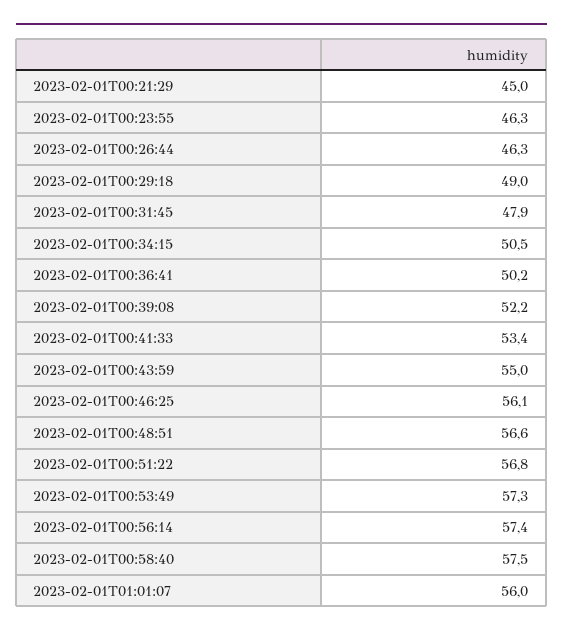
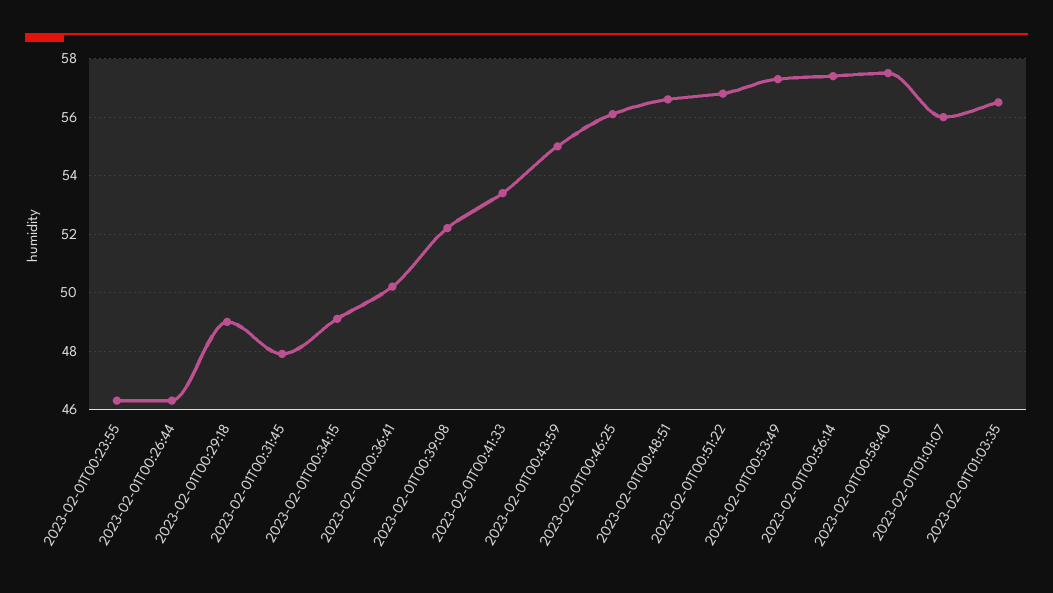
2023-02-01T00:21:29: 45 -> none
2023-02-01T00:34:15: 50.5 -> 49
2023-02-01T01:03:35: none -> 56.5

